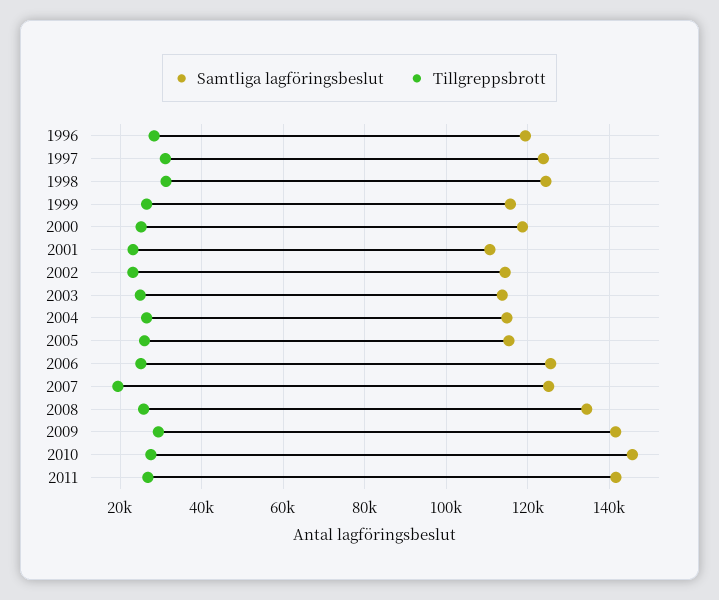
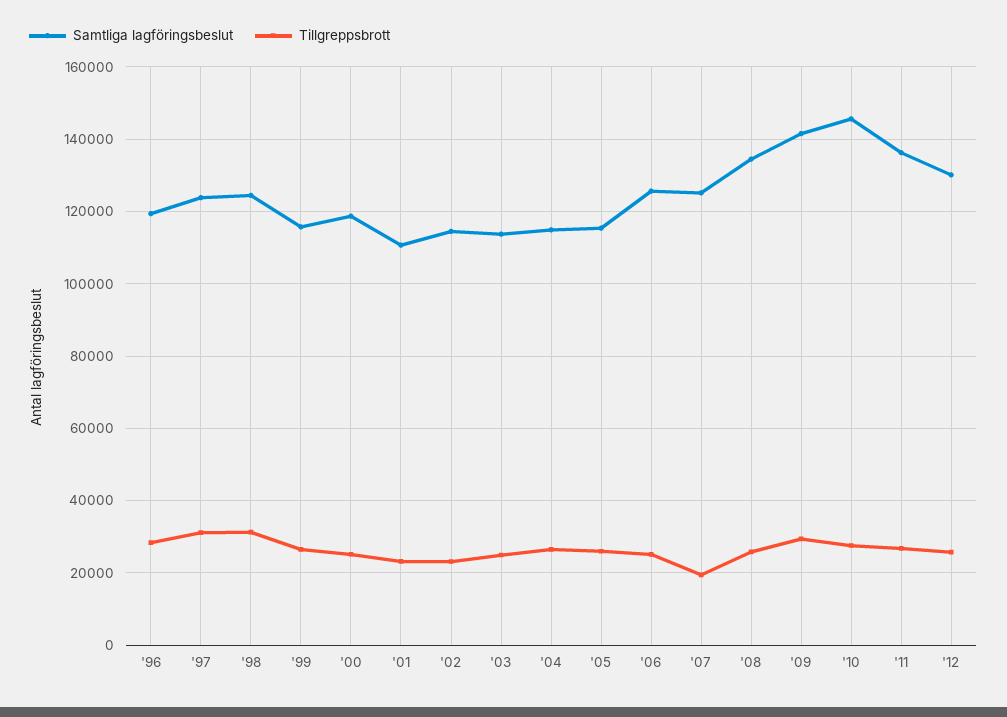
Samtliga lagföringsbeslut, 2011: 142000 -> 136000
Samtliga lagföringsbeslut, '12: none -> 130000
Tillgreppsbrott, '12: none -> 26000

